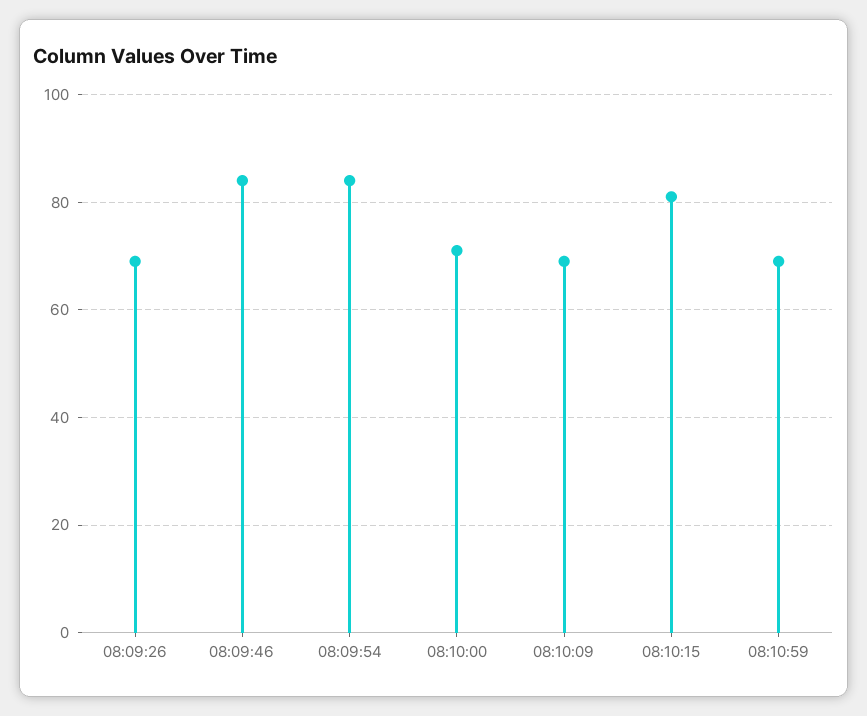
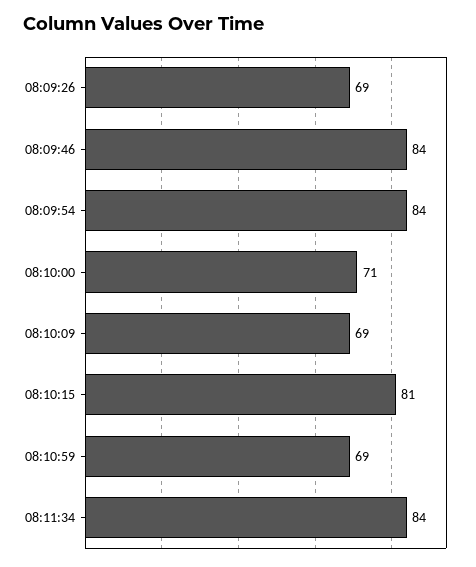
08:11:34: none -> 84

